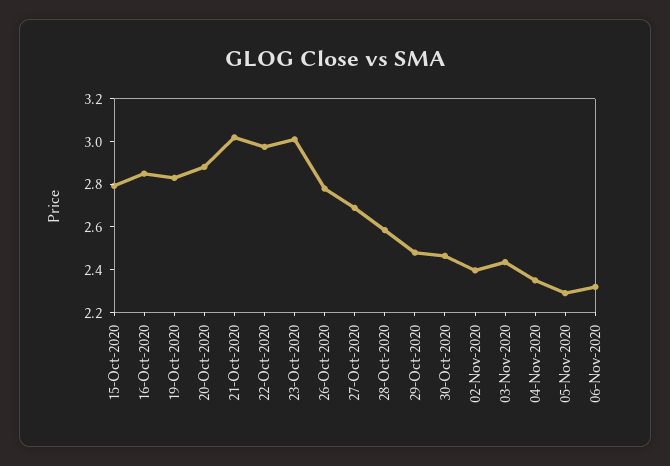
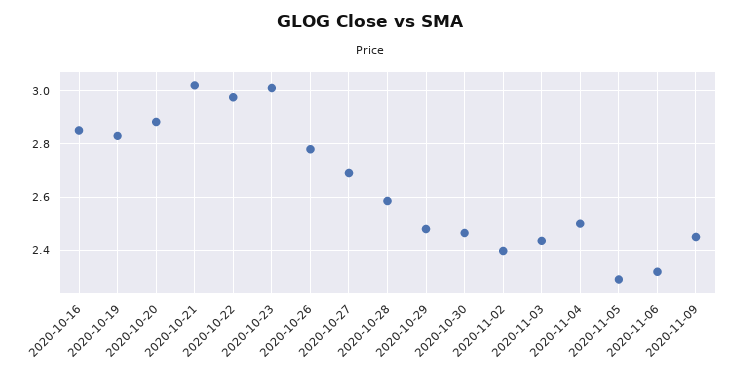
15-Oct-2020: 2.8 -> none
04-Nov-2020: 2.35 -> 2.5
2020-11-09: none -> 2.45

